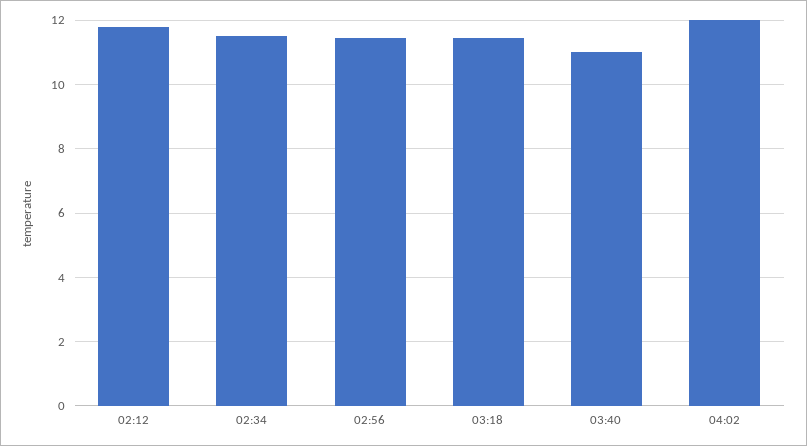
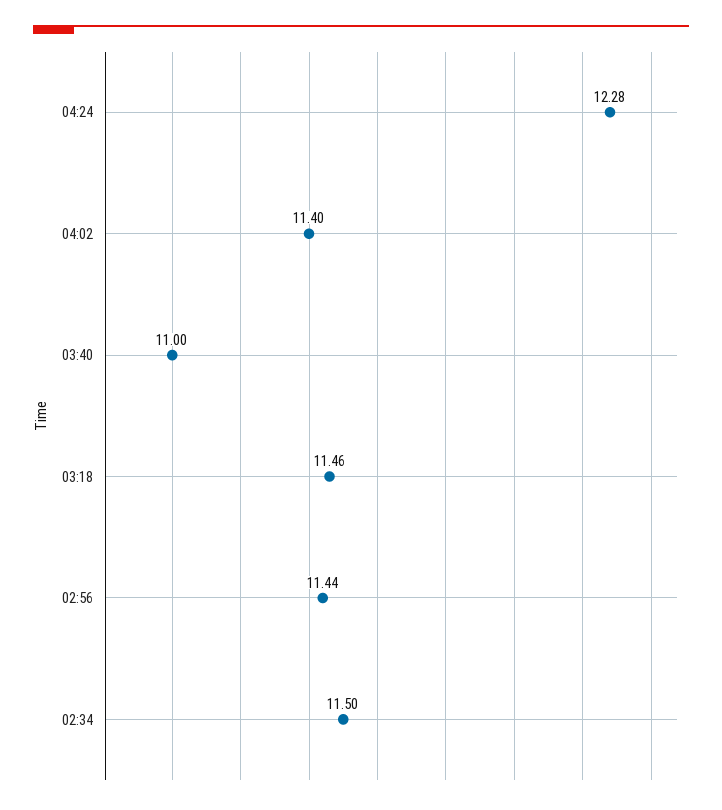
02:12: 11.8 -> none
04:02: 12 -> 11.4
04:24: none -> 12.28

